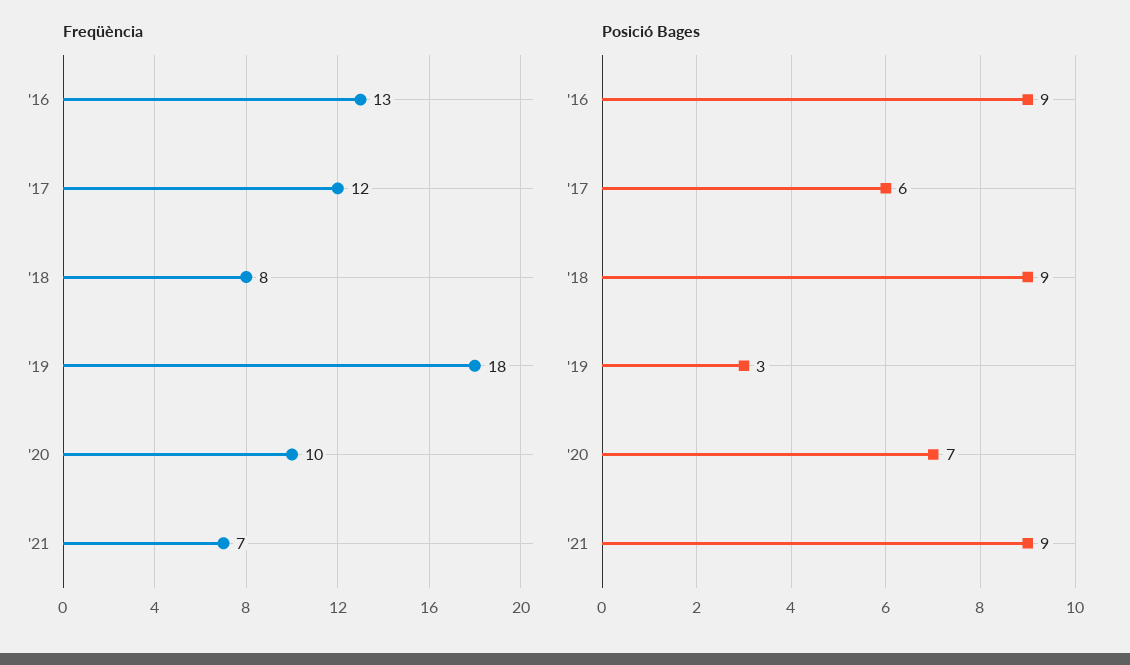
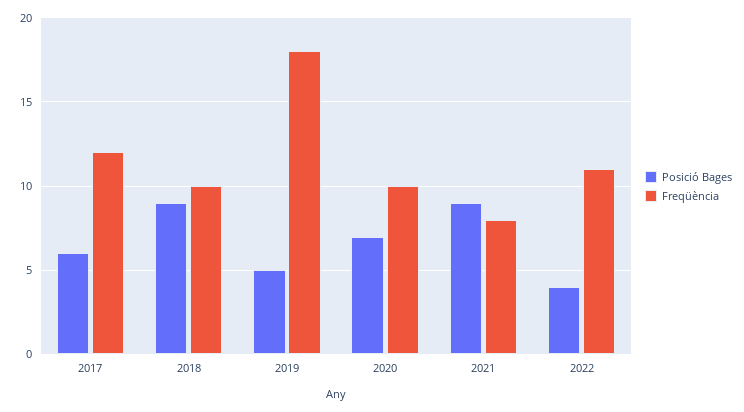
Freqüència, '16: 13 -> none
Freqüència, '18: 8 -> 10
Freqüència, '21: 7 -> 8
Posició Bages, '16: 9 -> none
Posició Bages, '19: 3 -> 5
Posició Bages, 2022: none -> 4
Freqüència, 2022: none -> 11

